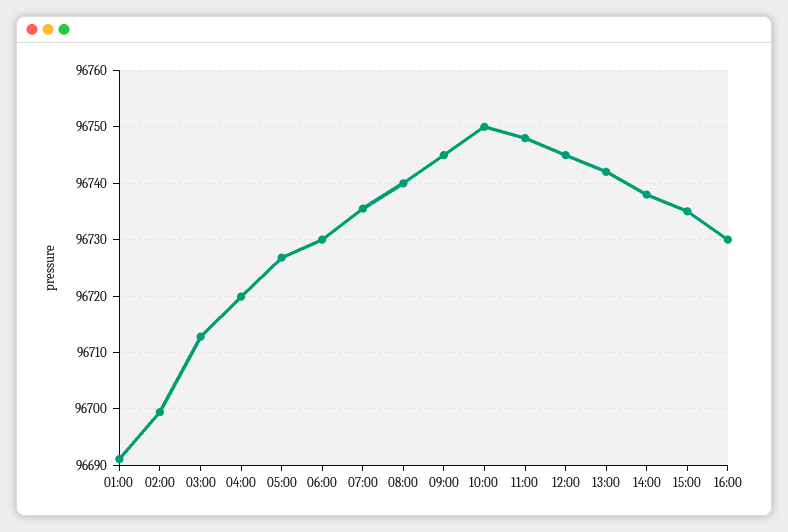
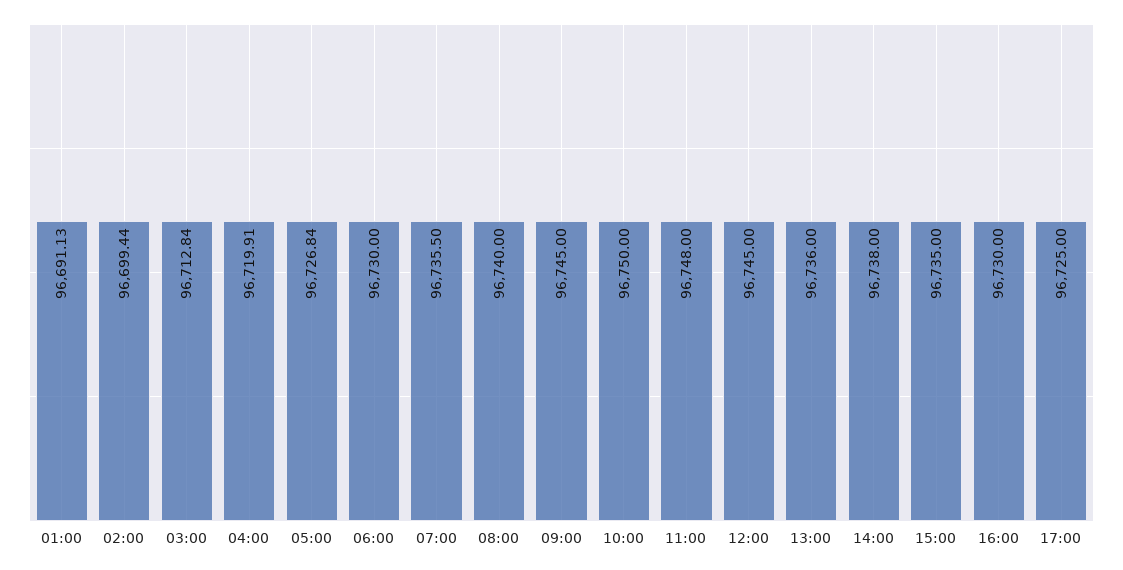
13:00: 96742 -> 96736
17:00: none -> 96725

